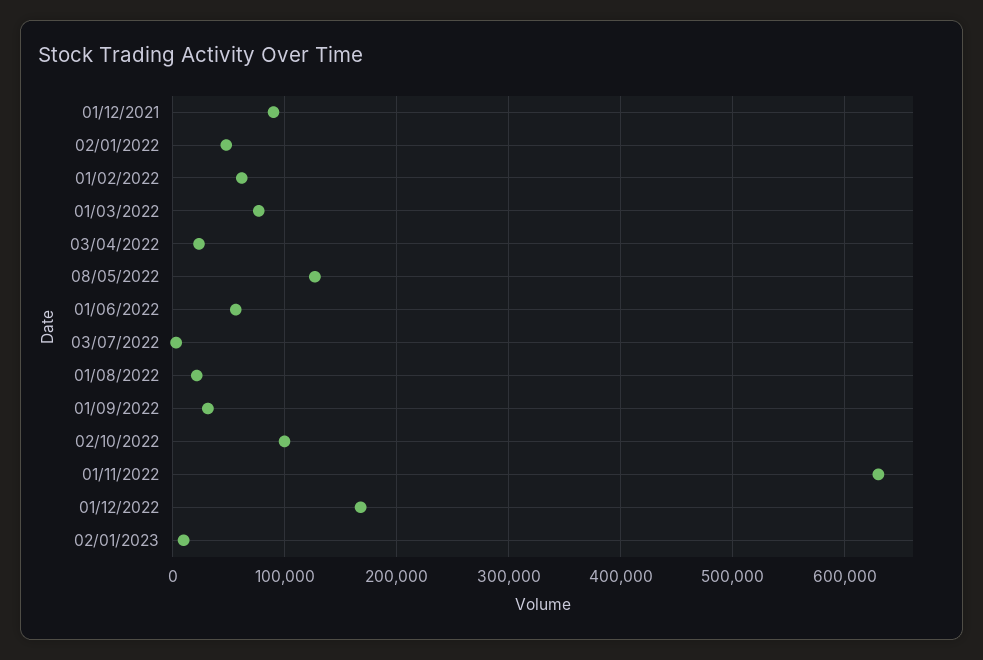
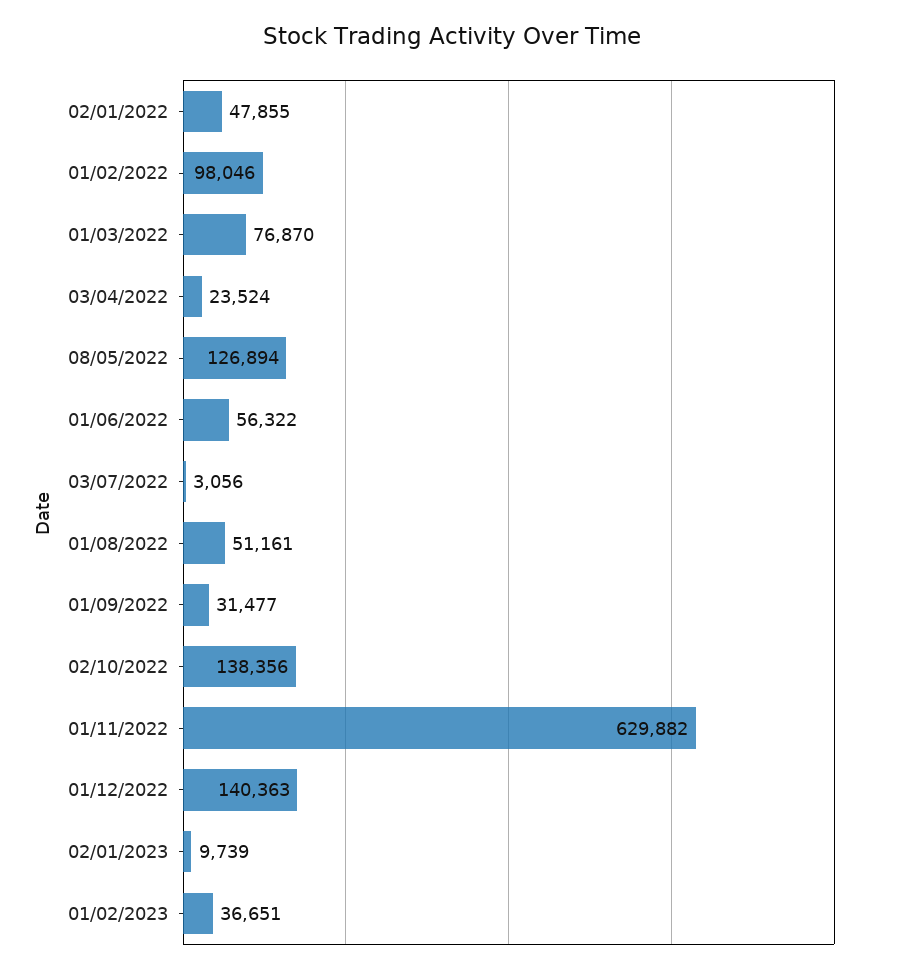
01/12/2021: 90000 -> none
01/02/2022: 60000 -> 98046
01/08/2022: 20000 -> 51161
02/10/2022: 100000 -> 138356
01/12/2022: 170000 -> 140363
01/02/2023: none -> 36651

